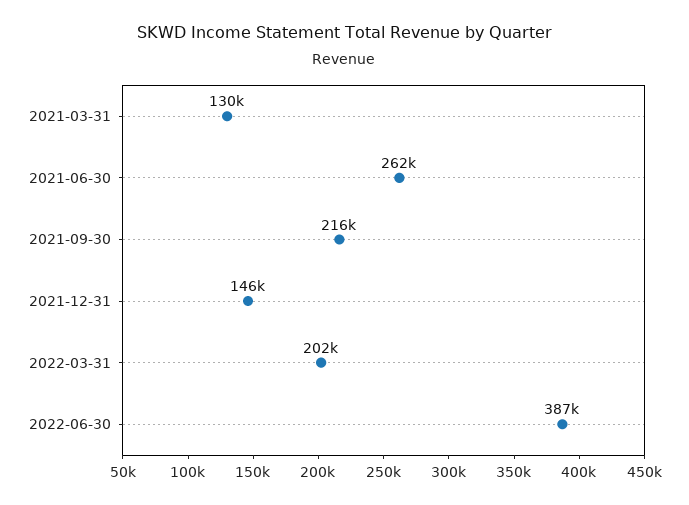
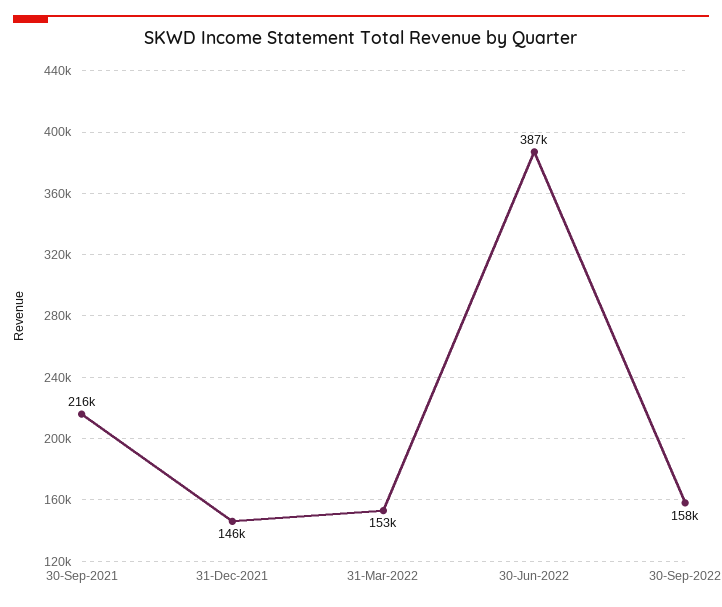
2021-03-31: 130000 -> none
2021-06-30: 262000 -> none
2022-03-31: 202000 -> 153000
30-Sep-2022: none -> 158000

